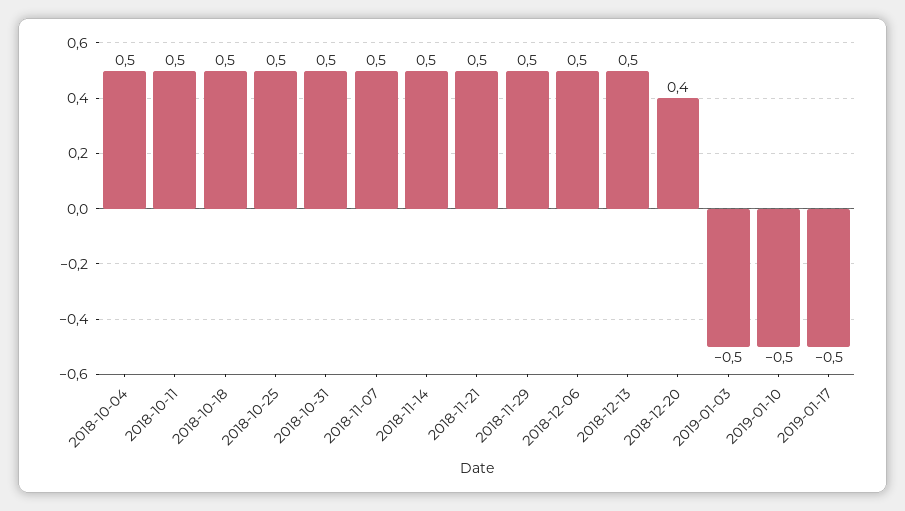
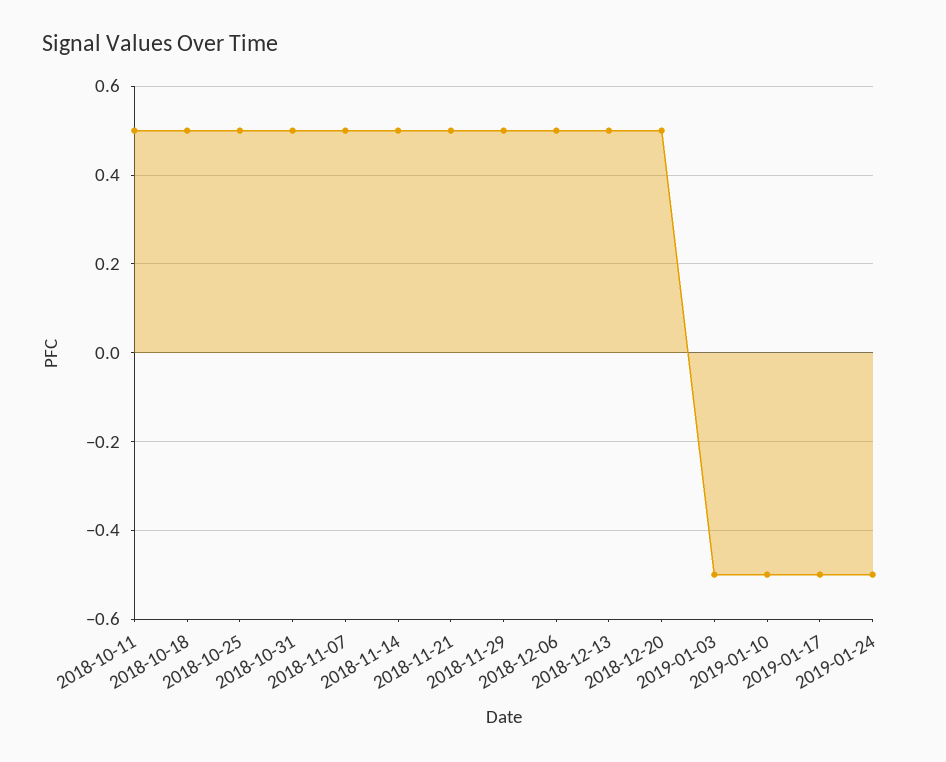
2018-10-04: 0.5 -> none
2018-12-20: 0.4 -> 0.5
2019-01-24: none -> -0.5

